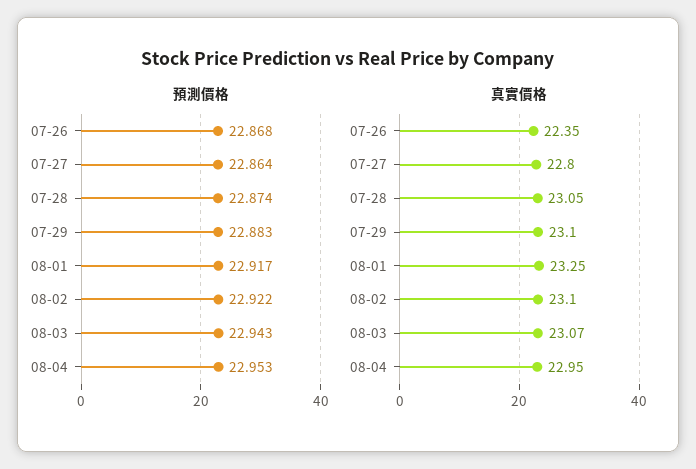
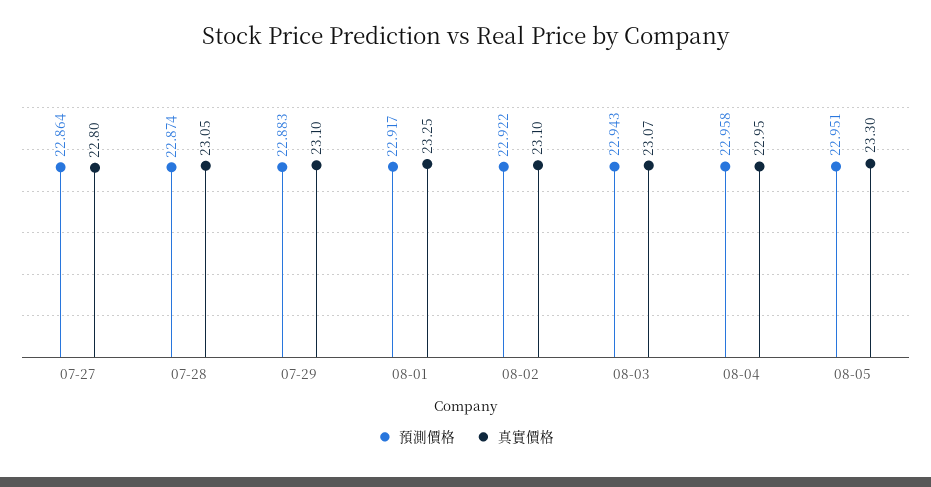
預測價格, 07-26: 22.868 -> none
預測價格, 08-04: 22.953 -> 22.958
真實價格, 07-26: 22.35 -> none
預測價格, 08-05: none -> 22.951
真實價格, 08-05: none -> 23.3

